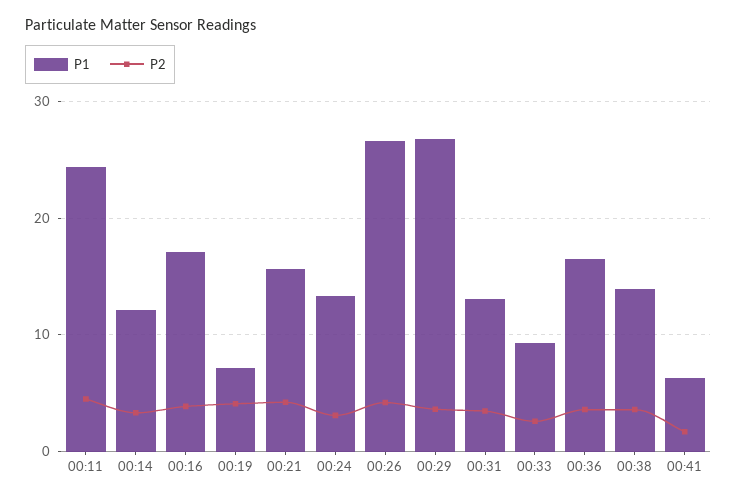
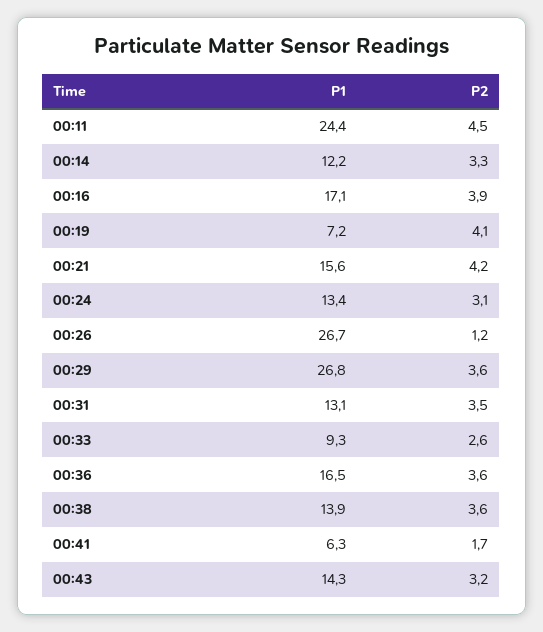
P2, 00:26: 4 -> 1.2
P1, 00:43: none -> 14.3
P2, 00:43: none -> 3.2

